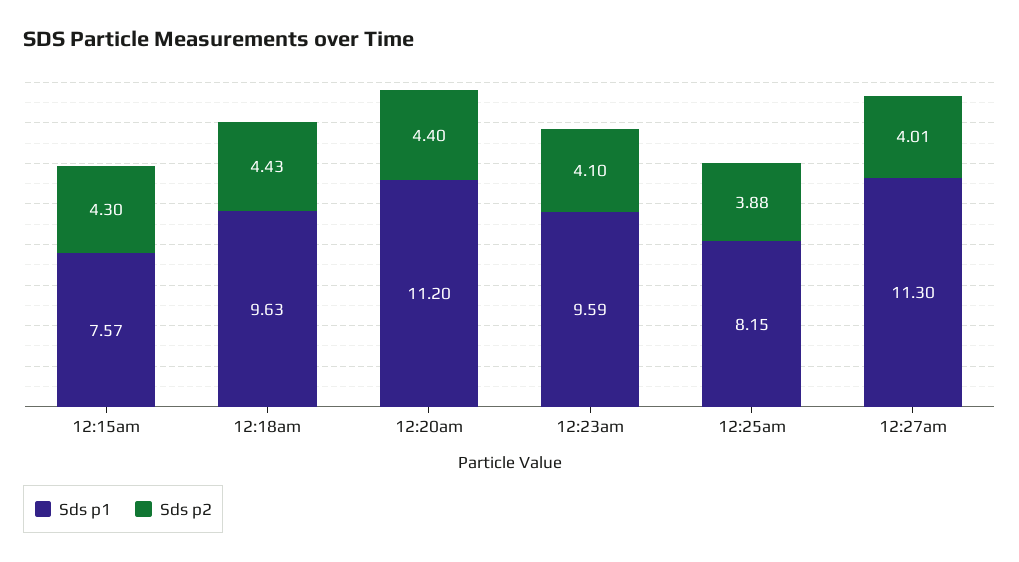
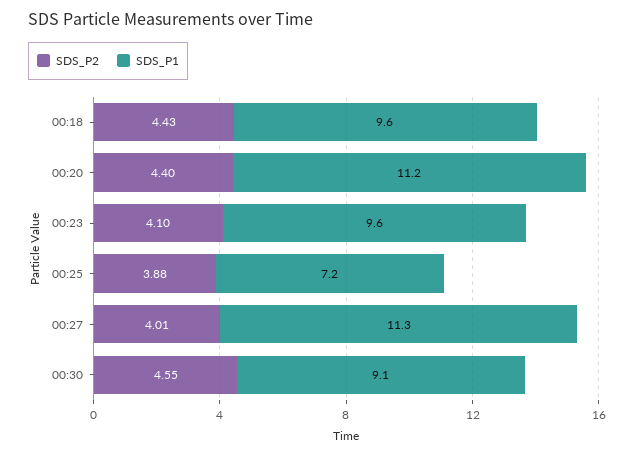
Sds p1, 12:15am: 7.57 -> none
Sds p2, 12:15am: 4.3 -> none
Sds p1, 12:25am: 8.15 -> 7.2
Sds p2, 00:30: none -> 4.55
Sds p1, 00:30: none -> 9.1

